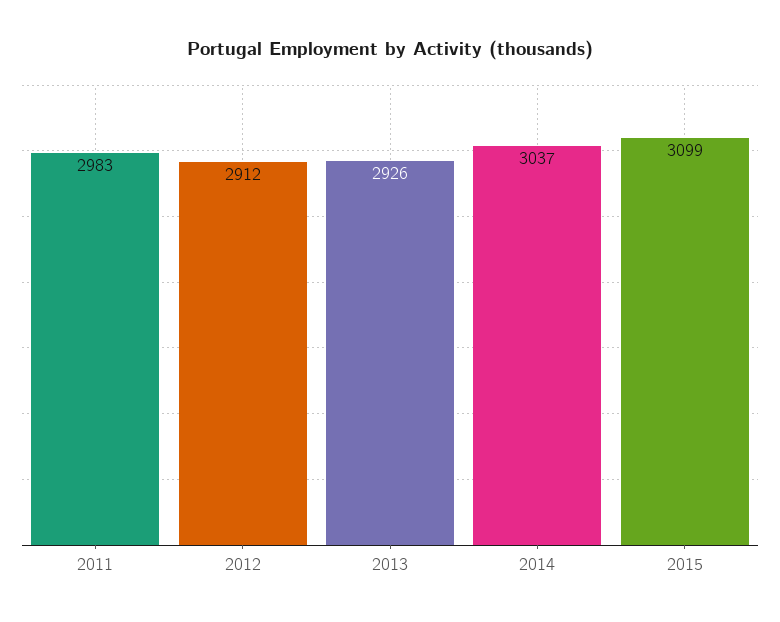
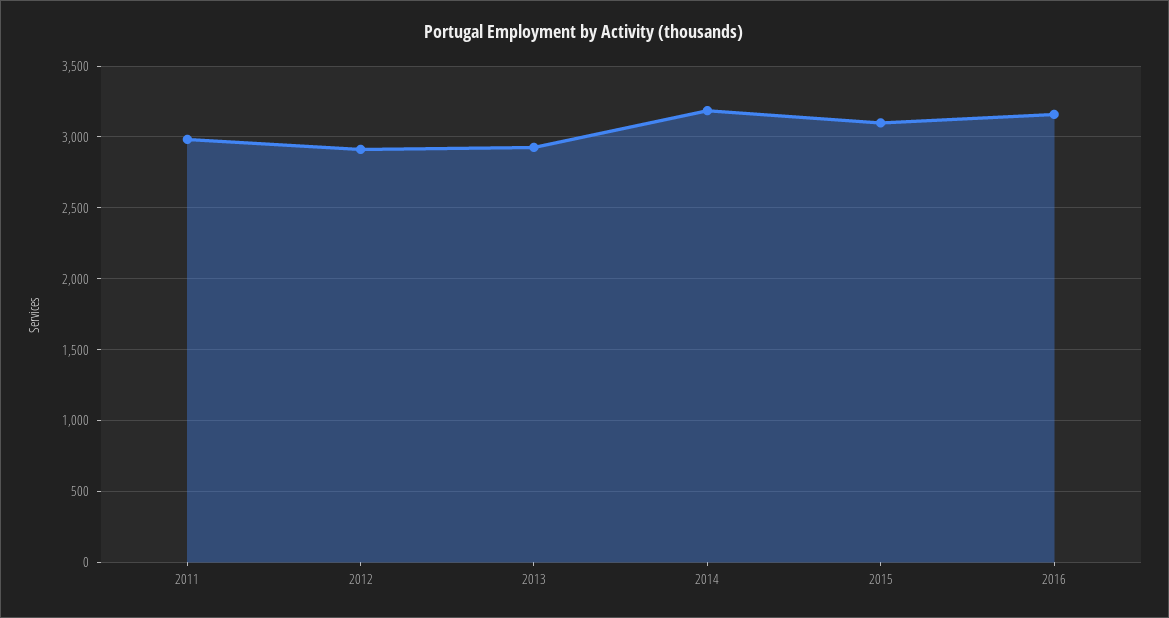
2014: 3037 -> 3200
2016: none -> 3150

